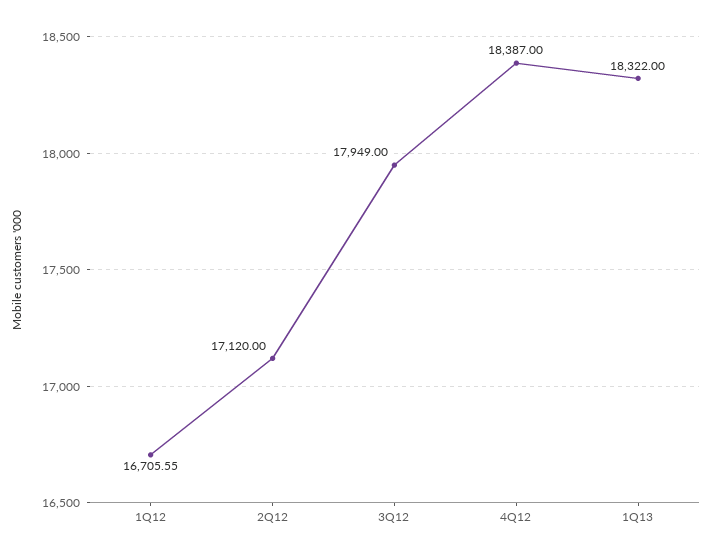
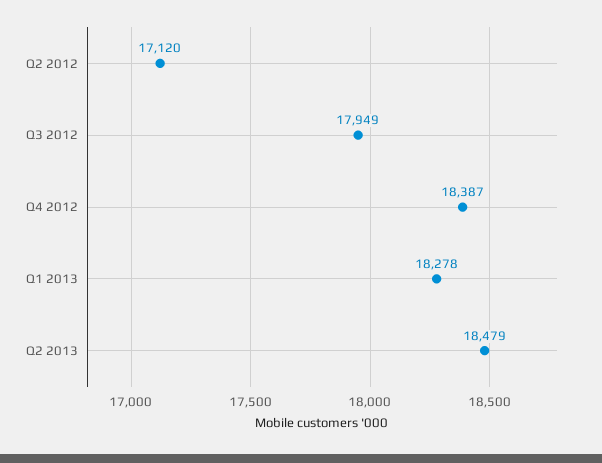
1Q12: 16705.55 -> none
1Q13: 18322 -> 18278
Q2 2013: none -> 18479

